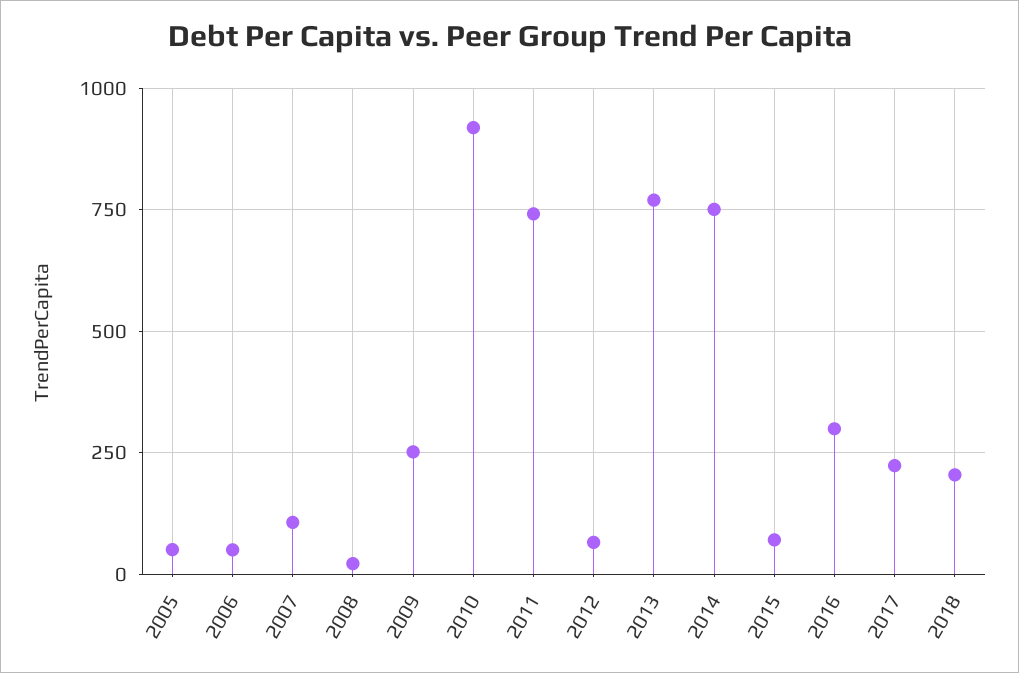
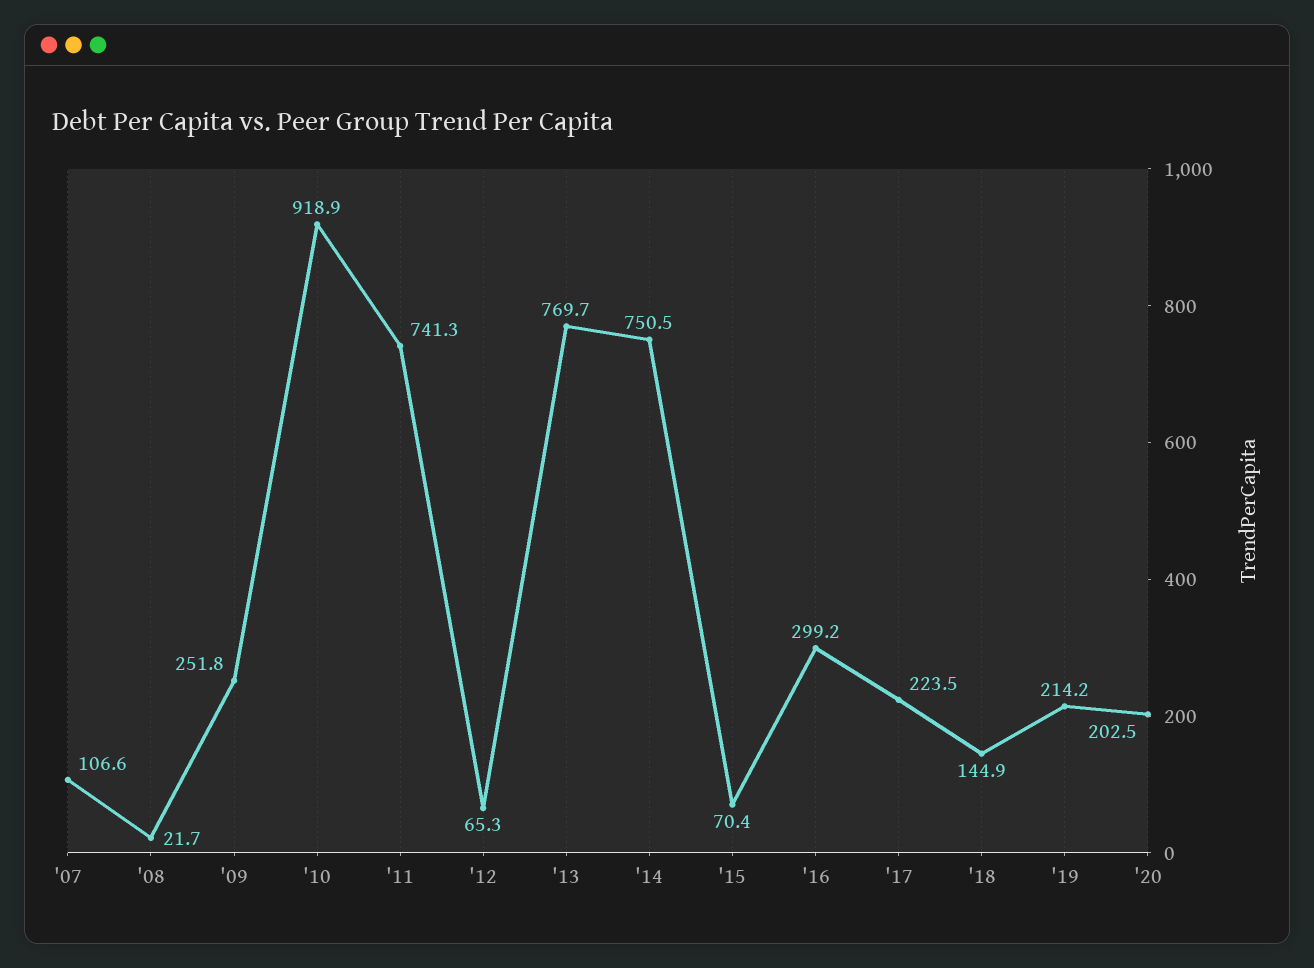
2005: 50 -> none
2006: 50 -> none
2018: 200 -> 144.9
'19: none -> 214.2
'20: none -> 202.5

